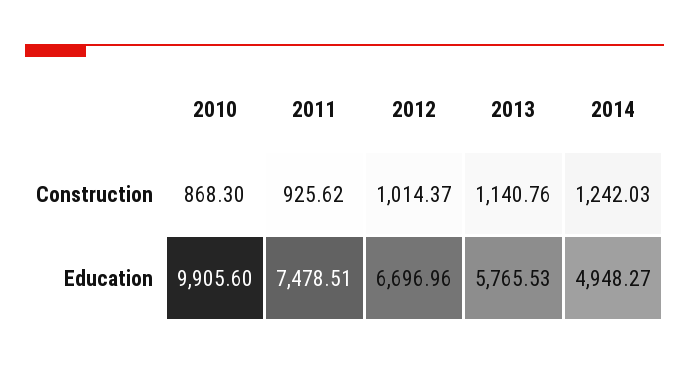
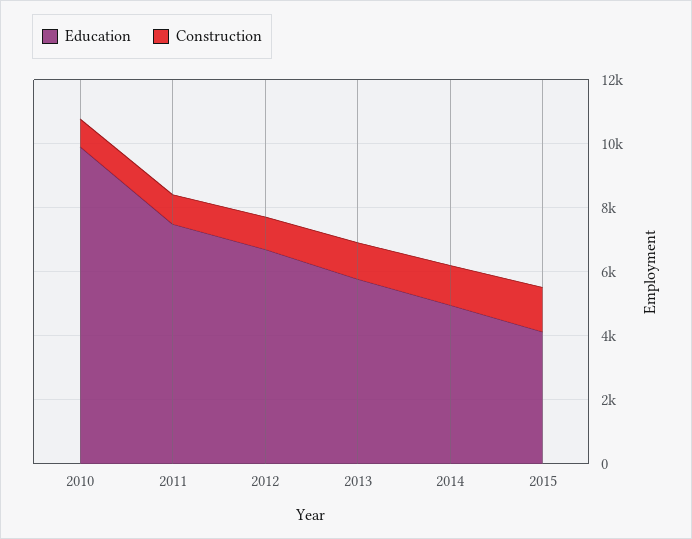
Education, 2015: none -> 4000
Construction, 2015: none -> 1500

